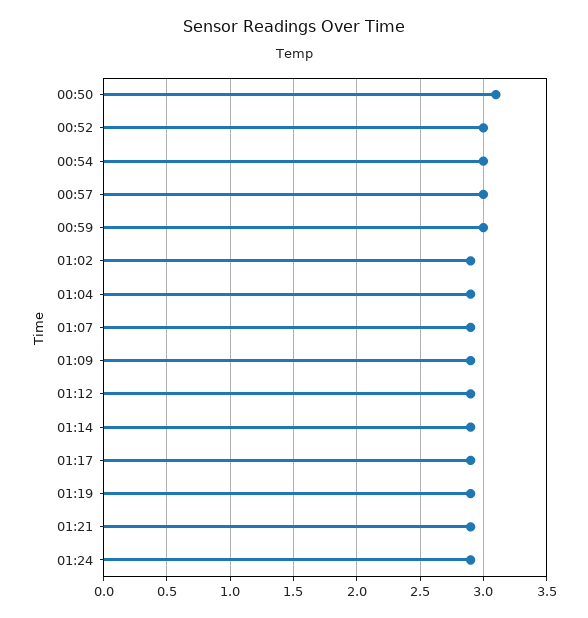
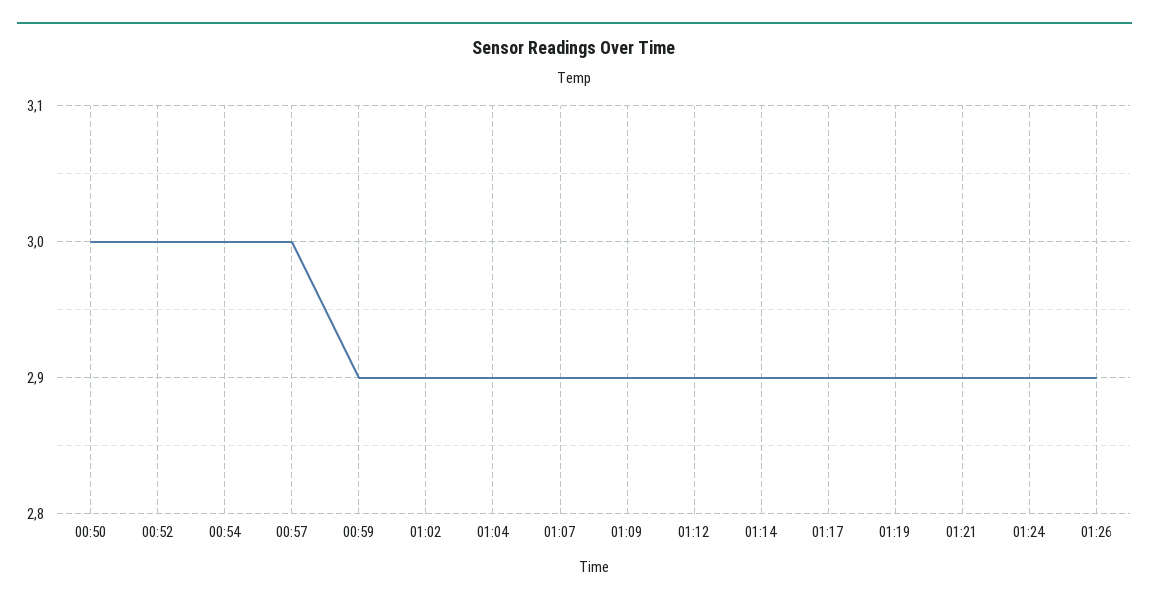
00:50: 3.1 -> 3
00:59: 3 -> 2.9
01:26: none -> 2.9

